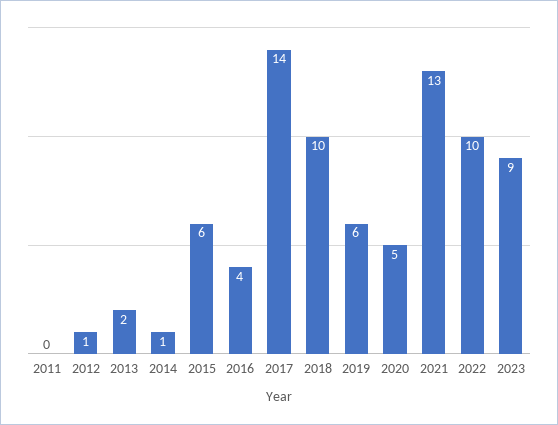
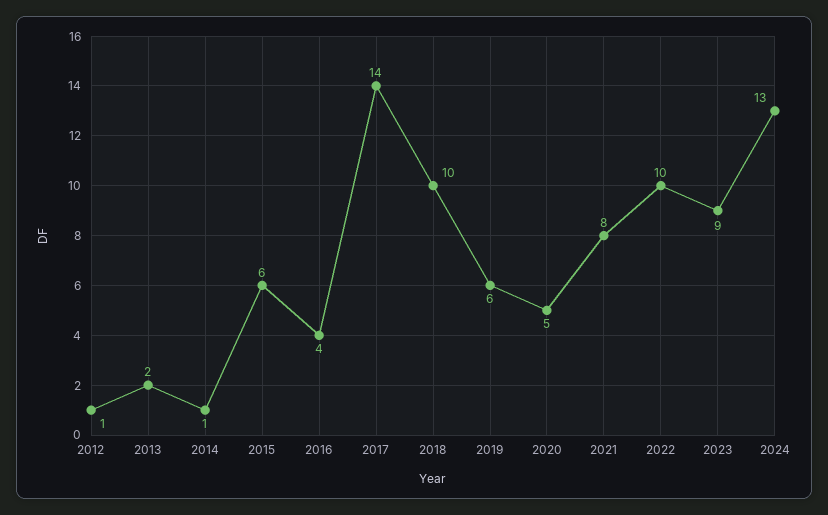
2011: 0 -> none
2021: 13 -> 8
2024: none -> 13

